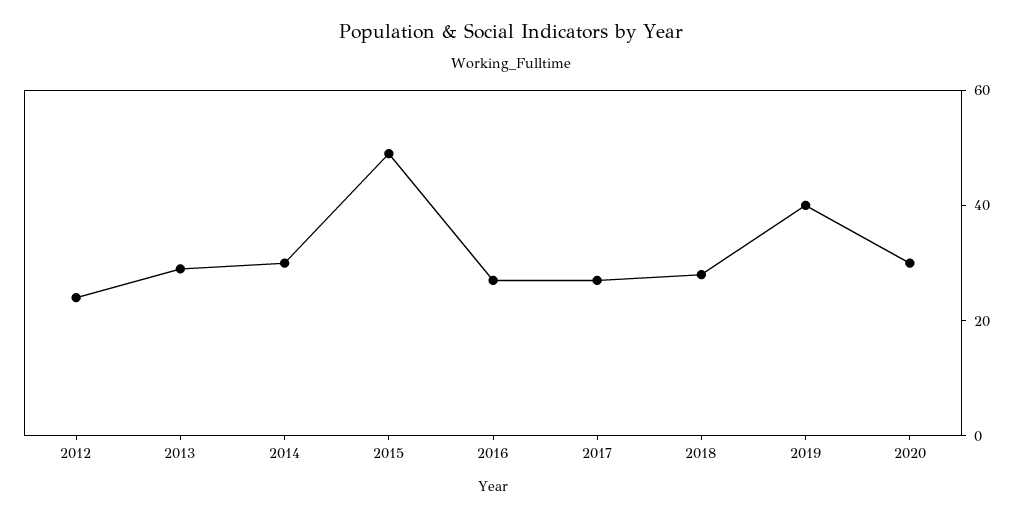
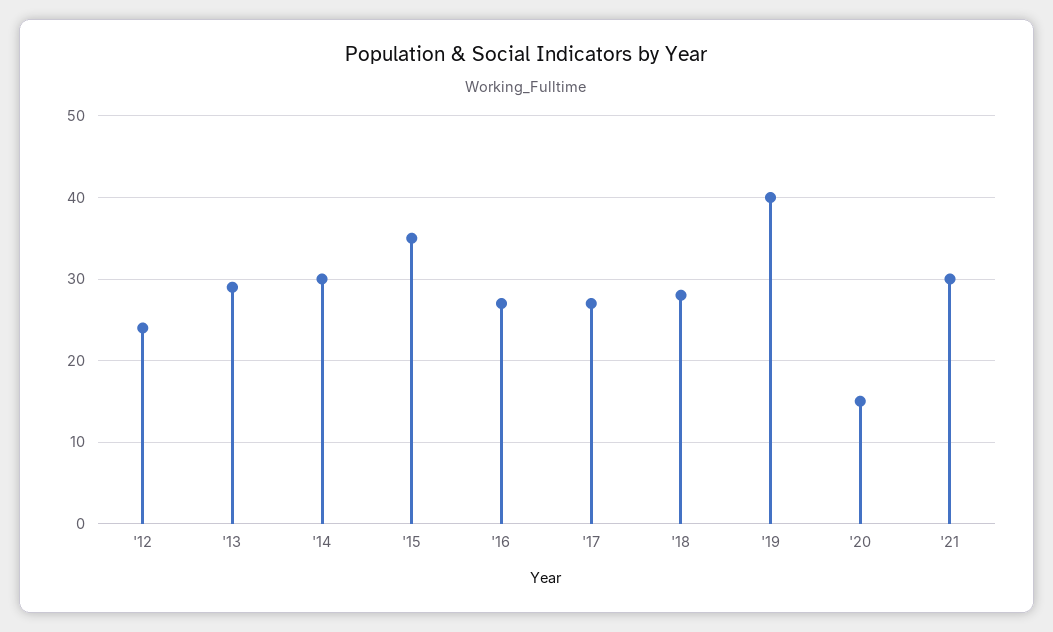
2015: 50 -> 35
2020: 30 -> 15
'21: none -> 30

